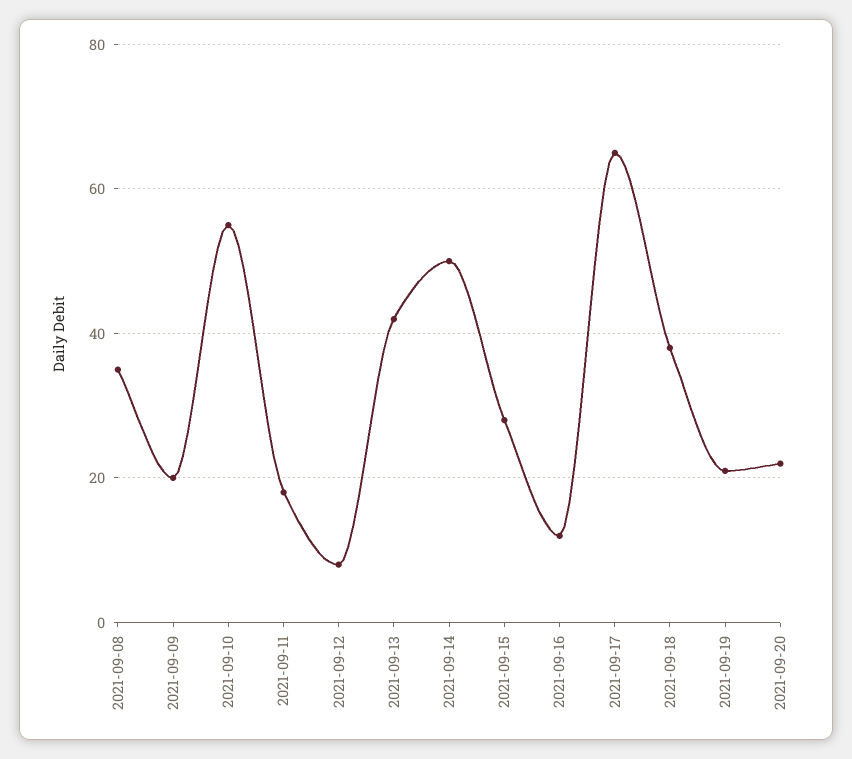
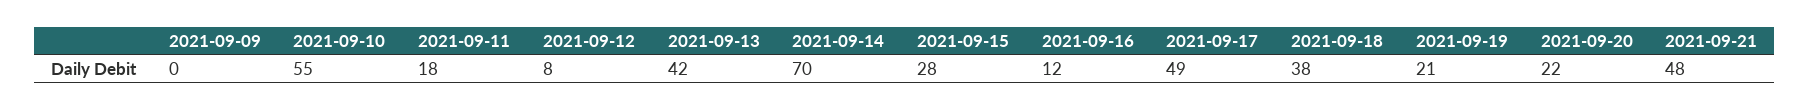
2021-09-08: 35 -> none
2021-09-09: 20 -> 0
2021-09-14: 50 -> 70
2021-09-17: 65 -> 49
2021-09-21: none -> 48

